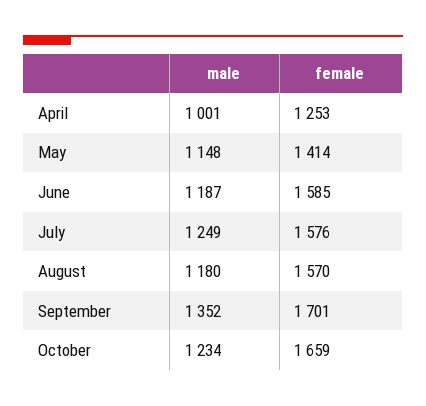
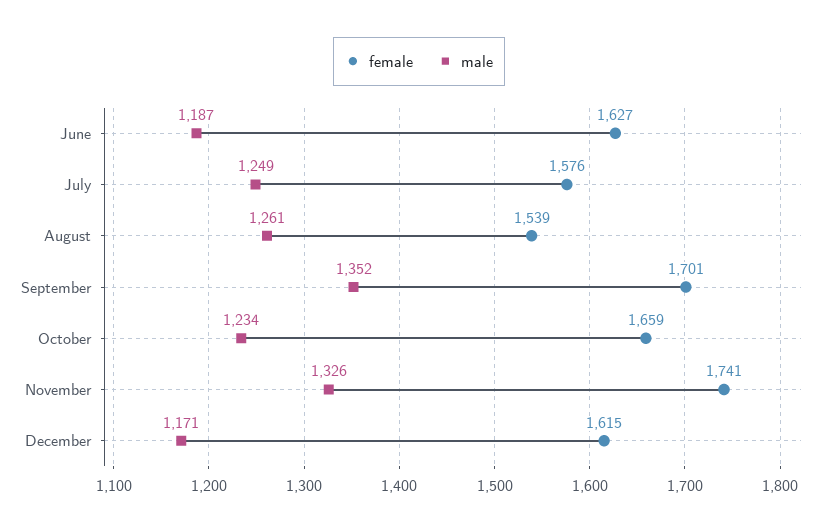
male, April: 1001 -> none
female, April: 1253 -> none
male, May: 1148 -> none
female, May: 1414 -> none
female, June: 1585 -> 1627
male, August: 1180 -> 1261
female, August: 1570 -> 1539
female, November: none -> 1741
male, November: none -> 1326
female, December: none -> 1615
male, December: none -> 1171

